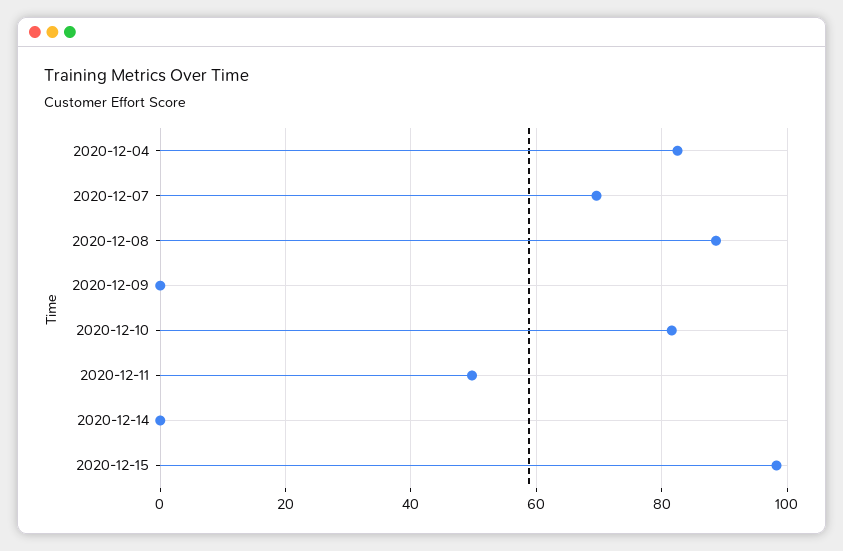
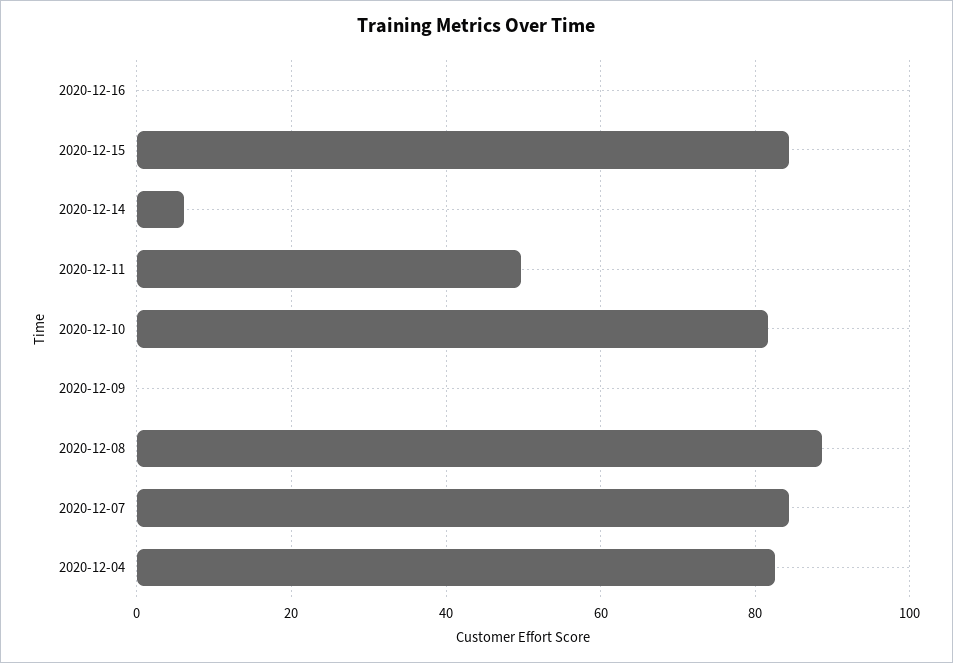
2020-12-07: 70 -> 84
2020-12-14: 0 -> 6
2020-12-15: 98 -> 84
2020-12-16: none -> 0

